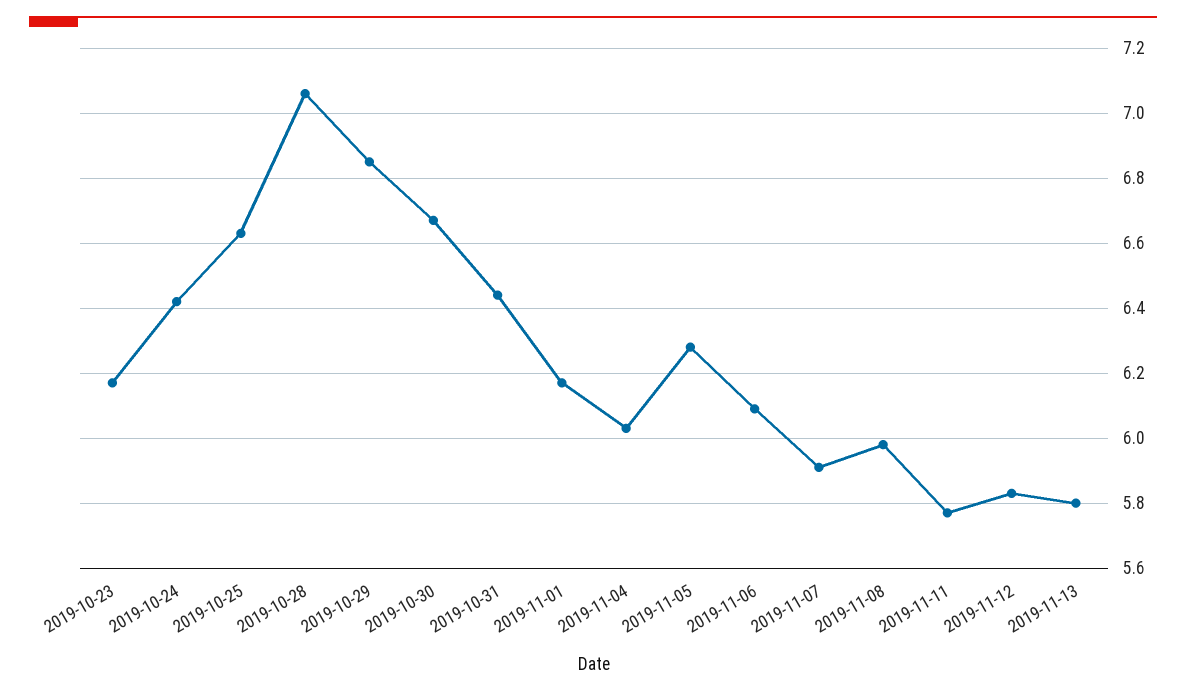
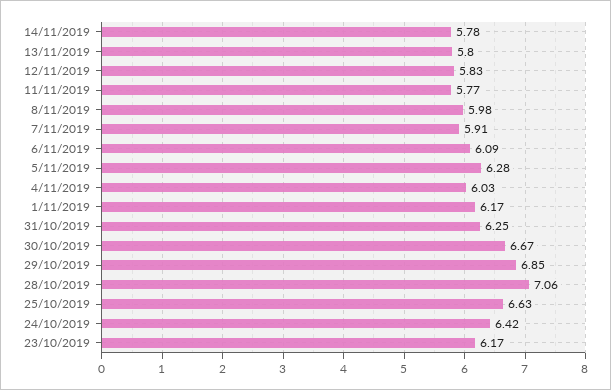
2019-10-31: 6.45 -> 6.25
14/11/2019: none -> 5.78

